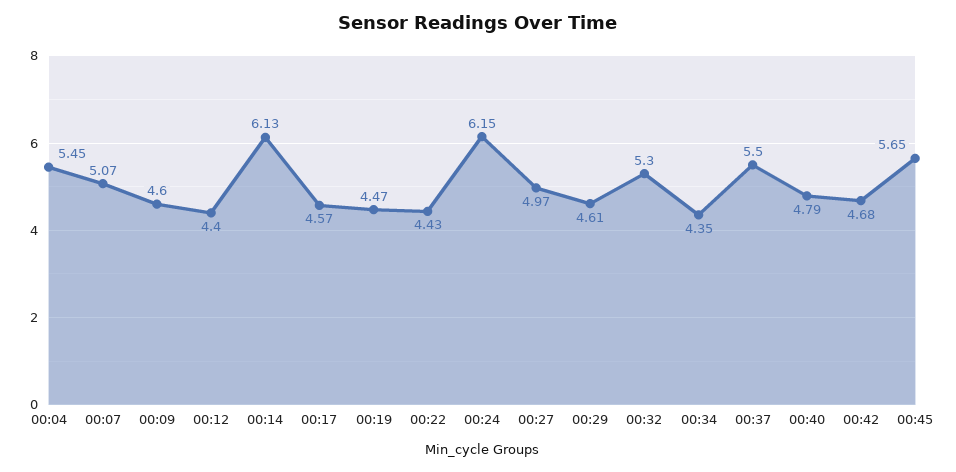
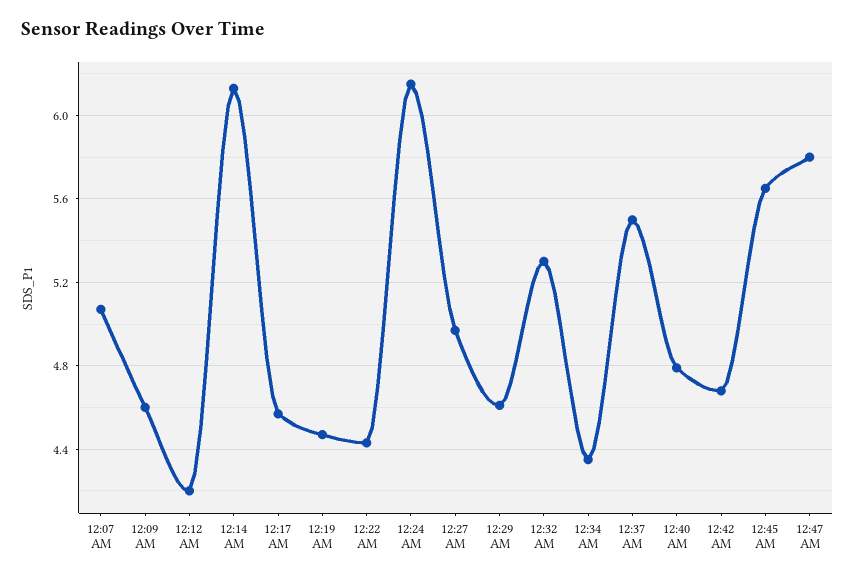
00:04: 5.45 -> none
00:12: 4.4 -> 4.2
12:47 AM: none -> 5.8

